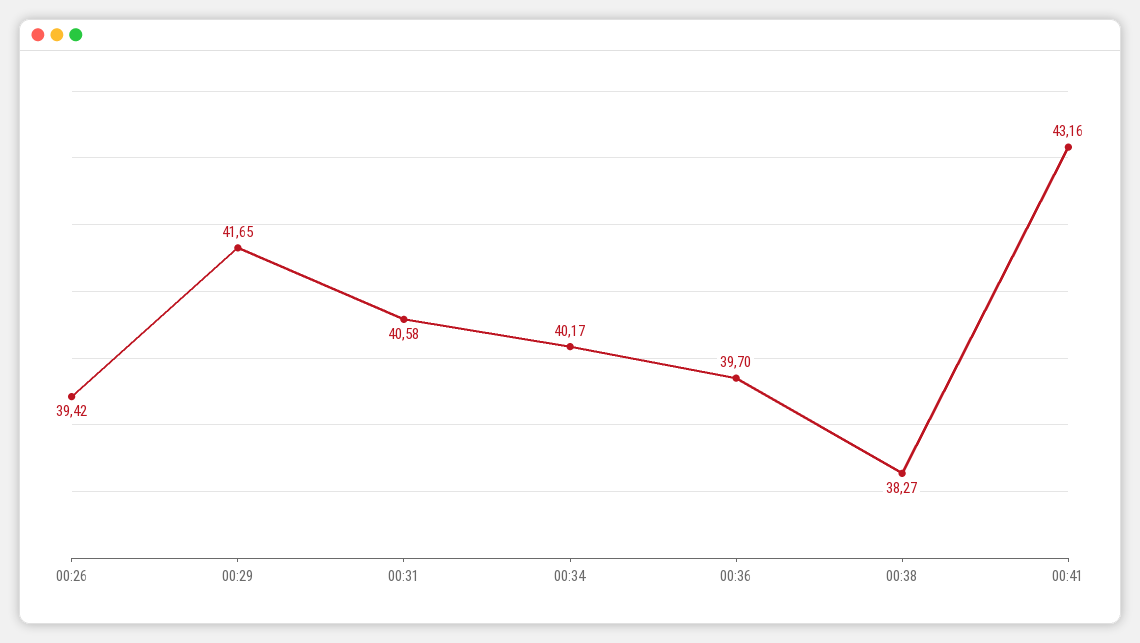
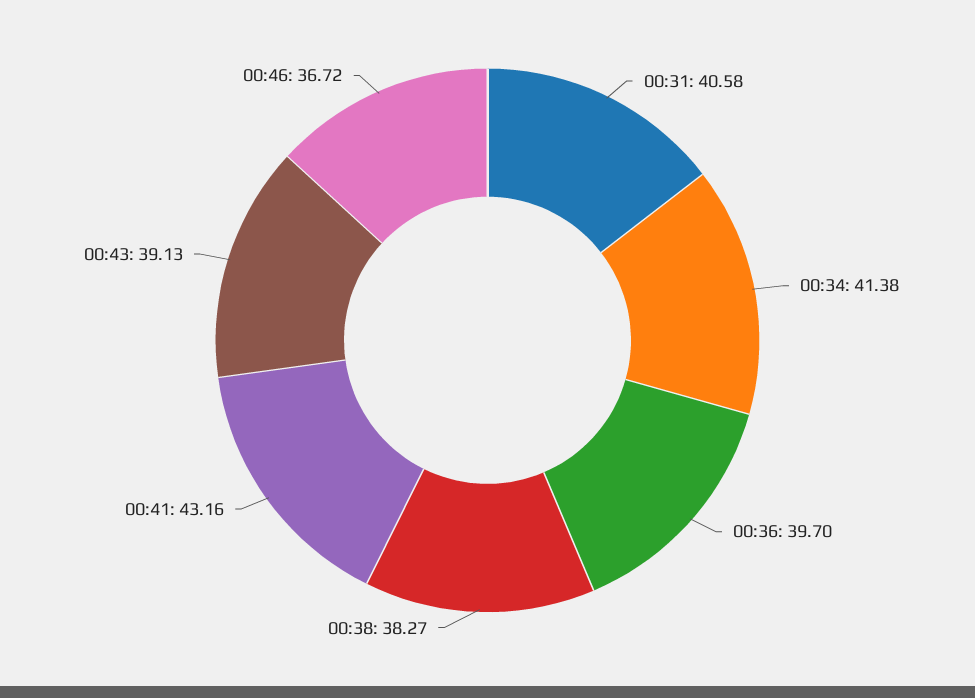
00:26: 39.42 -> none
00:29: 41.65 -> none
00:34: 40.17 -> 41.38
00:43: none -> 39.13
00:46: none -> 36.72

